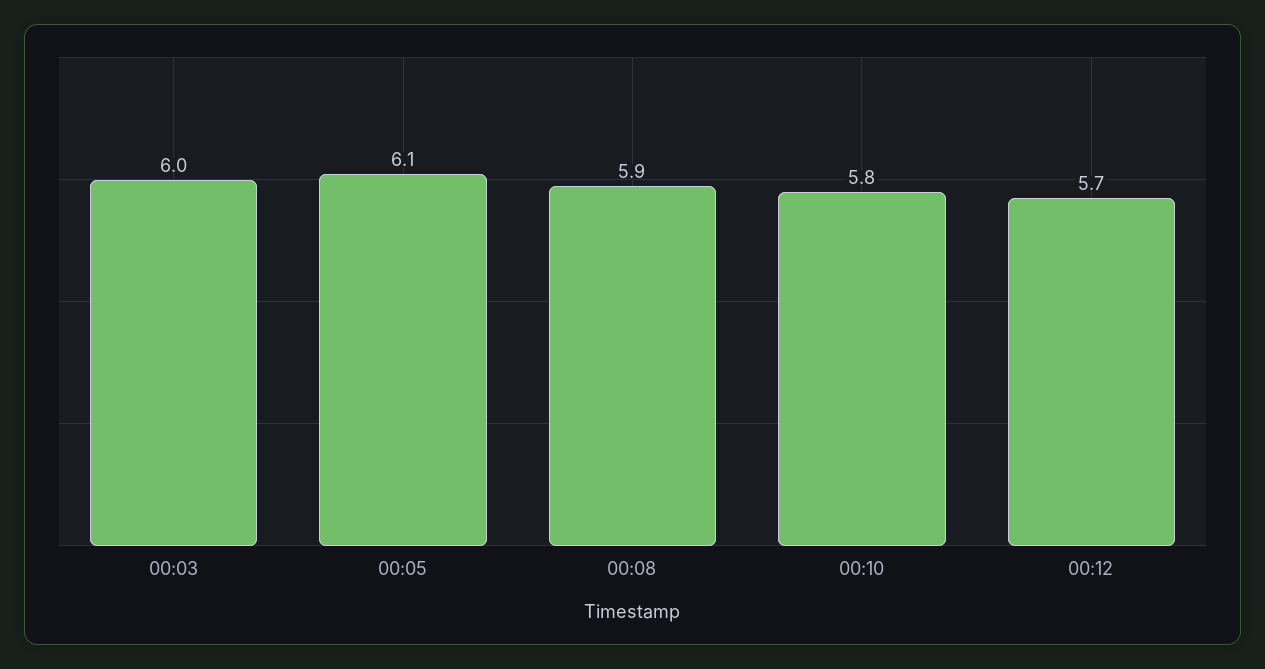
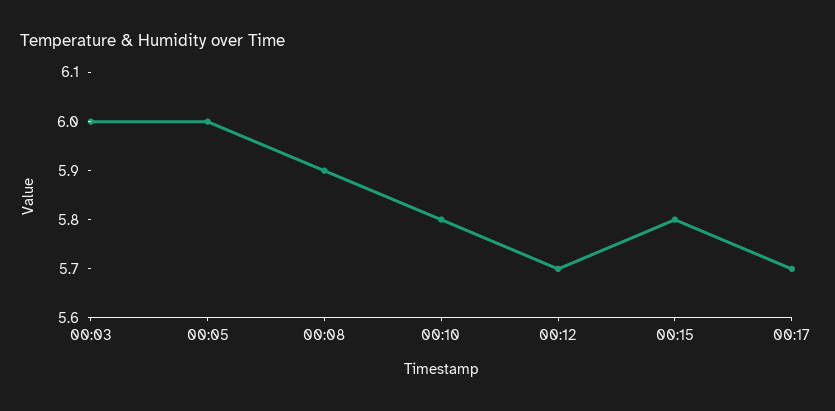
00:05: 6.1 -> 6
00:15: none -> 5.8
00:17: none -> 5.7

